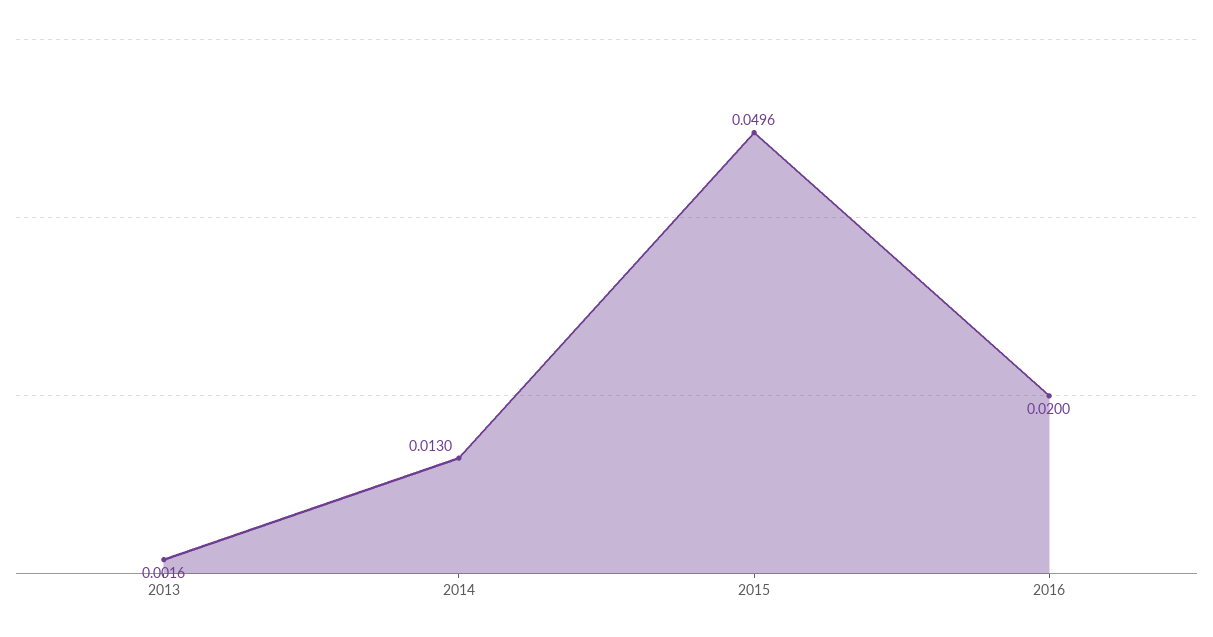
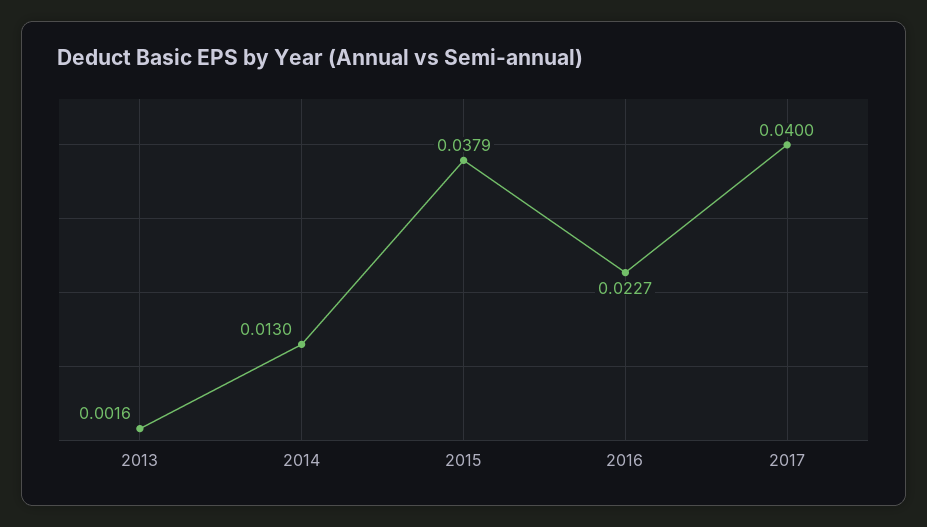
2015: 0.0496 -> 0.0379
2016: 0.02 -> 0.0227
2017: none -> 0.04

